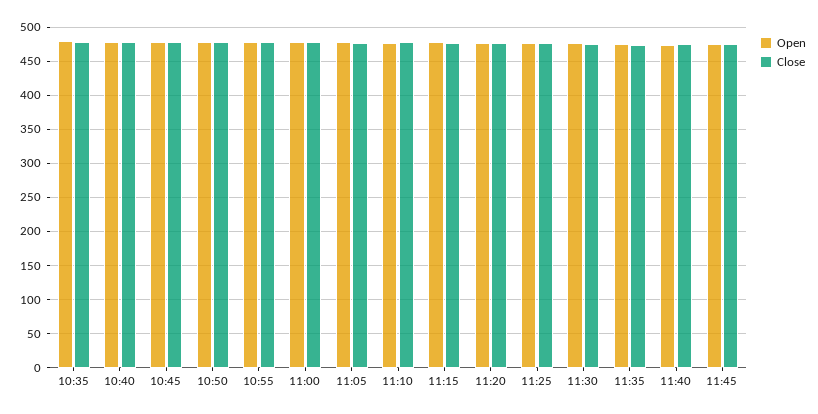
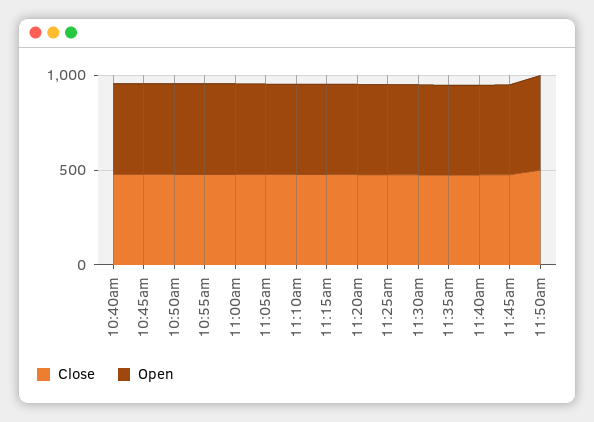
Open, 10:35: 480 -> none
Close, 10:35: 480 -> none
Close, 11:50am: none -> 500
Open, 11:50am: none -> 500

